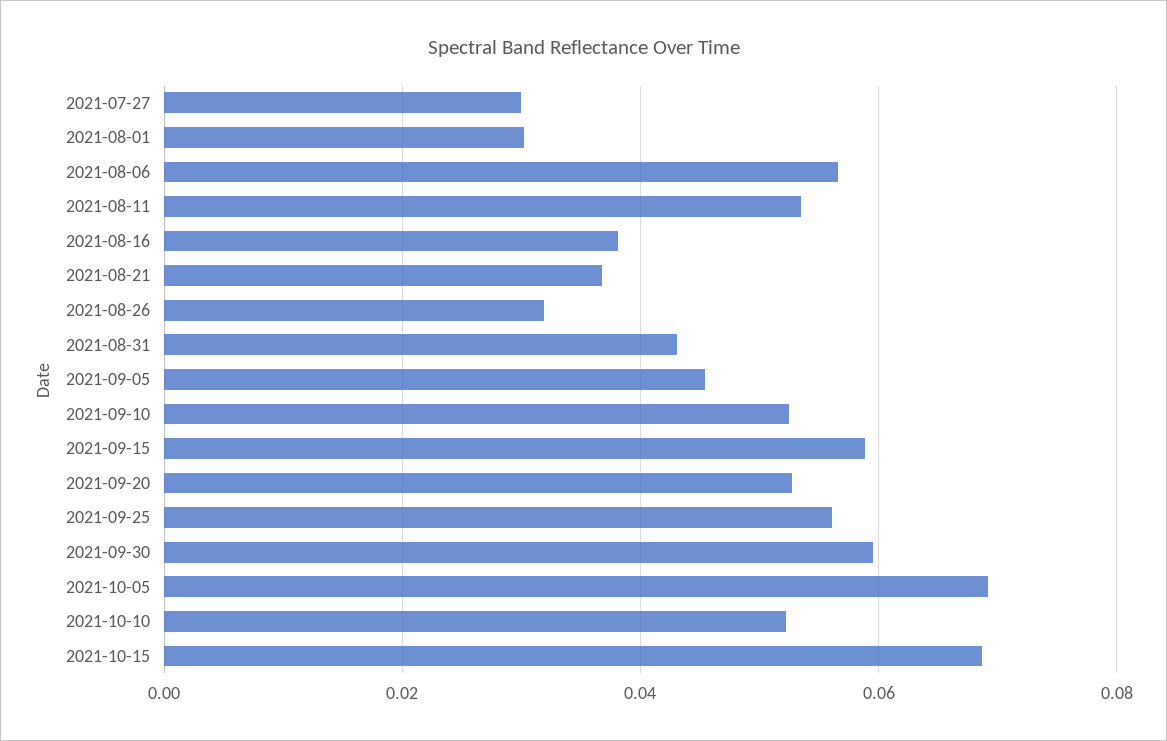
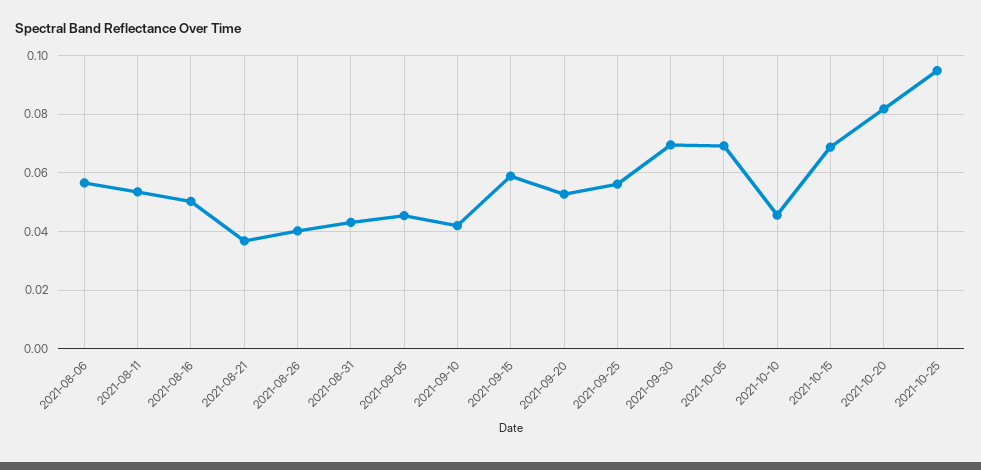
2021-07-27: 0.03 -> none
2021-08-01: 0.03 -> none
2021-08-16: 0.038 -> 0.05
2021-08-26: 0.032 -> 0.04
2021-09-10: 0.052 -> 0.0425
2021-09-30: 0.06 -> 0.07
2021-10-10: 0.052 -> 0.045
2021-10-20: none -> 0.0825
2021-10-25: none -> 0.095

